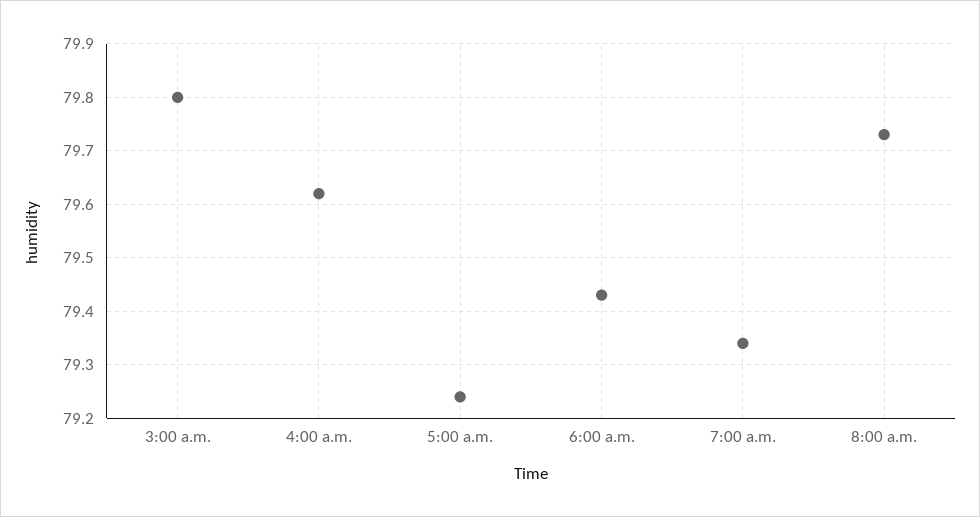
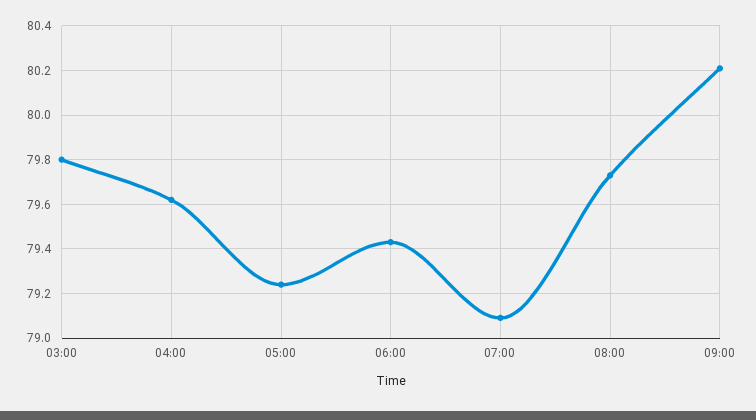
7:00 a.m.: 79.35 -> 79.1
09:00: none -> 80.2

